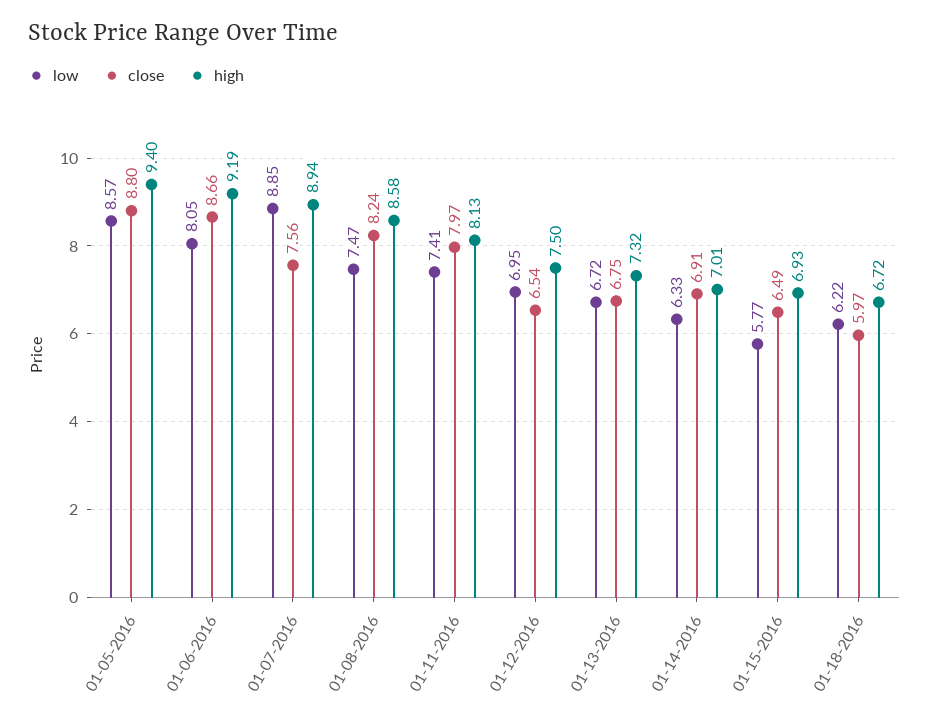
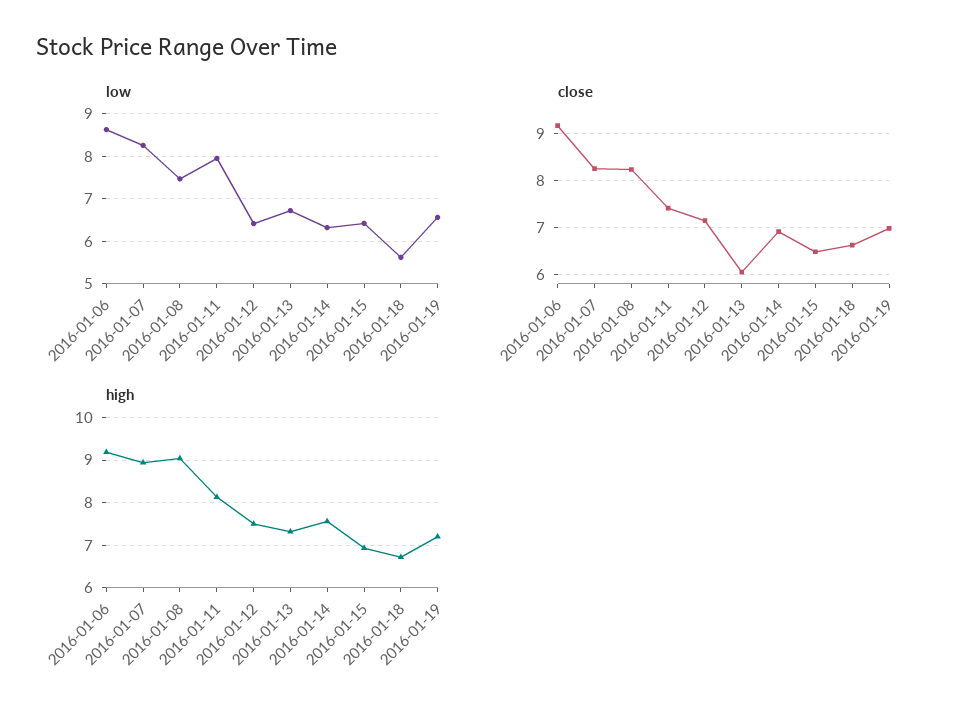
low, 01-05-2016: 8.57 -> none
close, 01-05-2016: 8.8 -> none
high, 01-05-2016: 9.4 -> none
low, 01-06-2016: 8.05 -> 8.6
close, 01-06-2016: 8.66 -> 9.2
low, 01-07-2016: 8.85 -> 8.2
close, 01-07-2016: 7.56 -> 8.2
high, 01-08-2016: 8.58 -> 9
low, 01-11-2016: 7.41 -> 8
close, 01-11-2016: 7.97 -> 7.4
low, 01-12-2016: 6.95 -> 6.4
close, 01-12-2016: 6.54 -> 7.2
close, 01-13-2016: 6.75 -> 6
high, 01-14-2016: 7.01 -> 7.6
low, 01-15-2016: 5.77 -> 6.4
low, 01-18-2016: 6.22 -> 5.6
close, 01-18-2016: 5.97 -> 6.6
low, 2016-01-19: none -> 6.6
close, 2016-01-19: none -> 7
high, 2016-01-19: none -> 7.2

